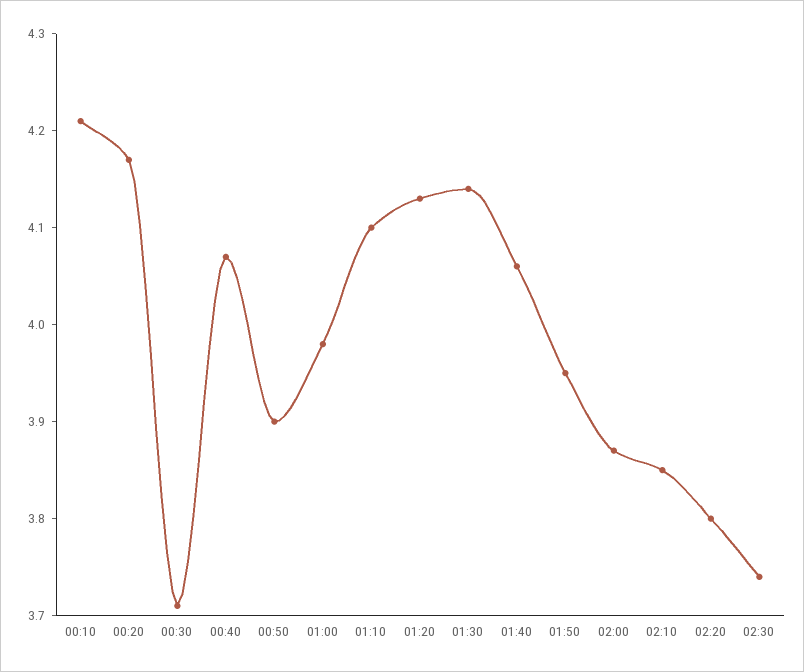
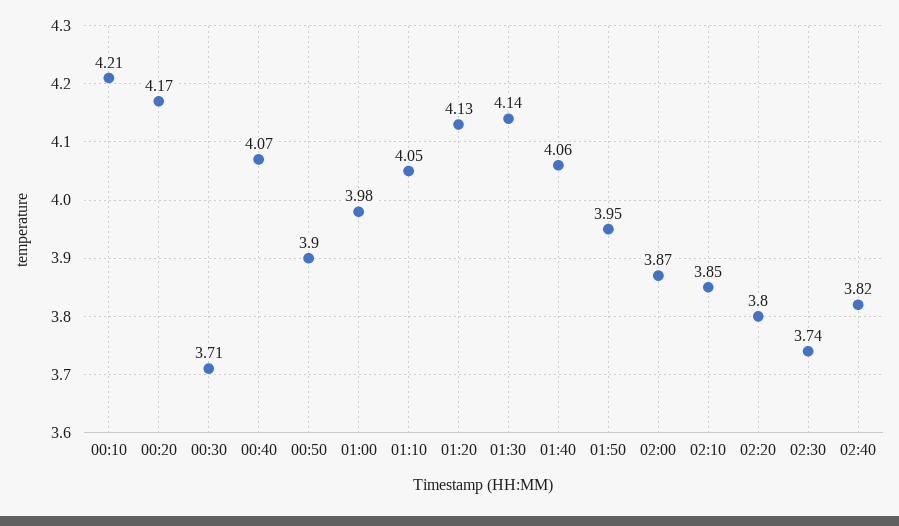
01:10: 4.1 -> 4.05
02:40: none -> 3.82

